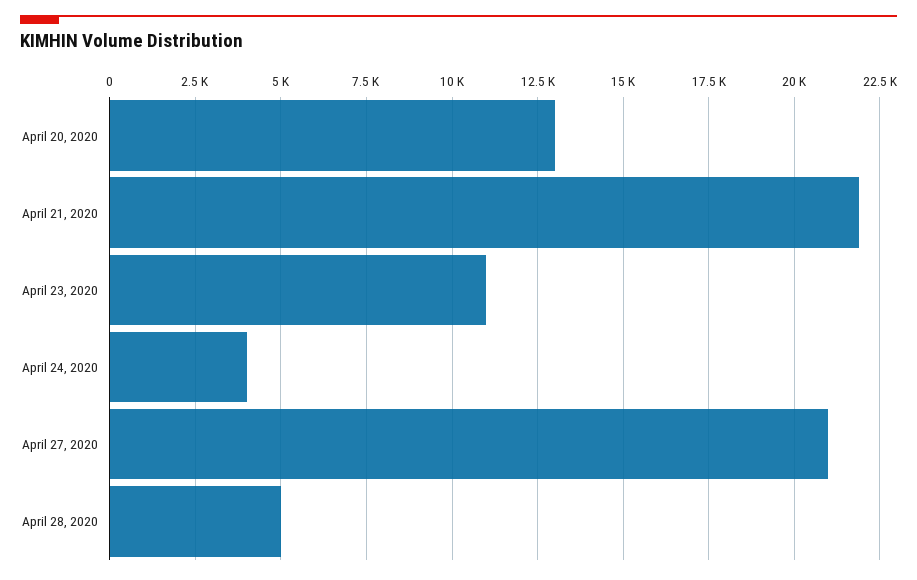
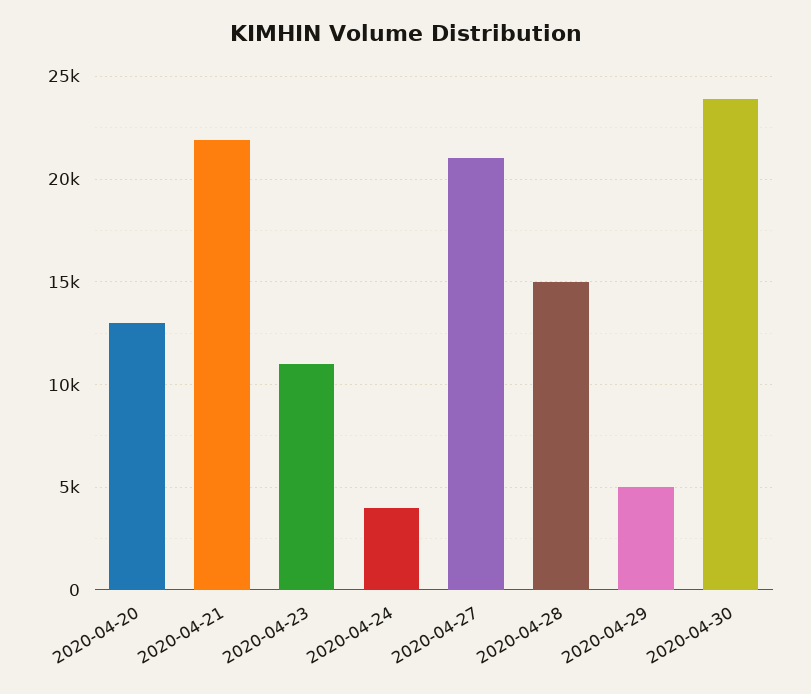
April 28, 2020: 5000 -> 15000
2020-04-29: none -> 5000
2020-04-30: none -> 24000

